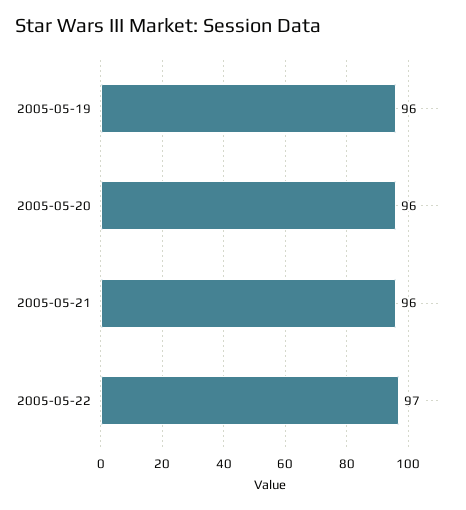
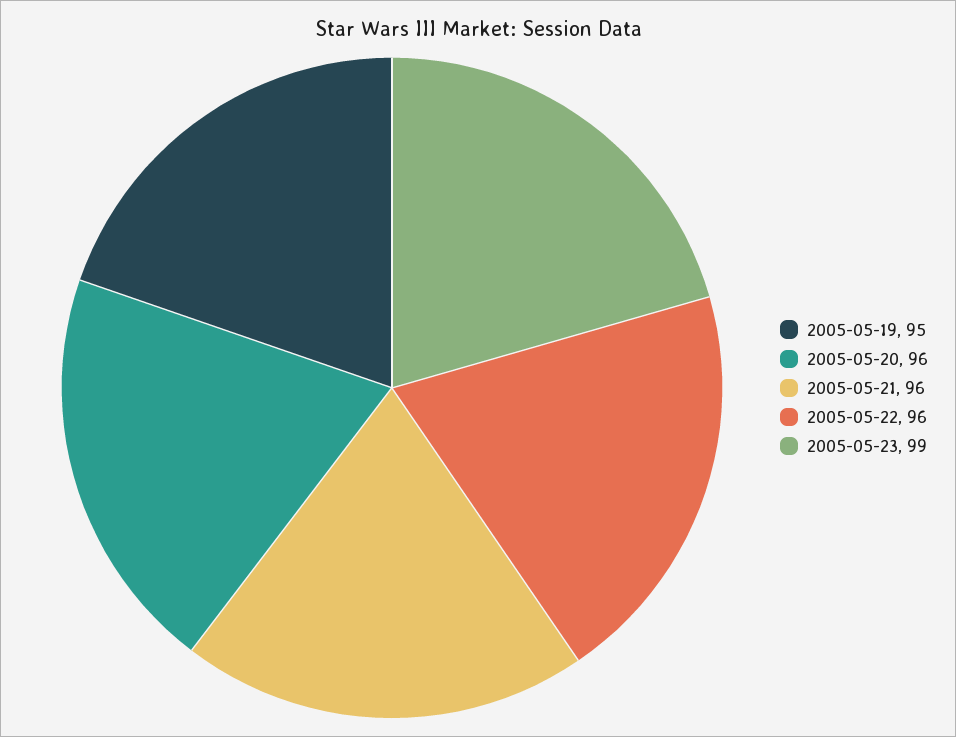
2005-05-19: 96 -> 95
2005-05-22: 97 -> 96
2005-05-23: none -> 99

